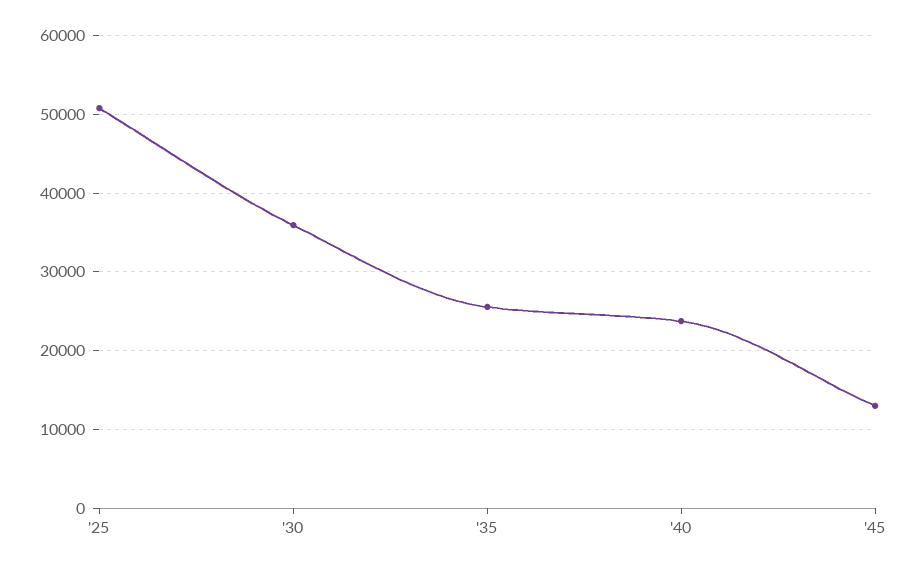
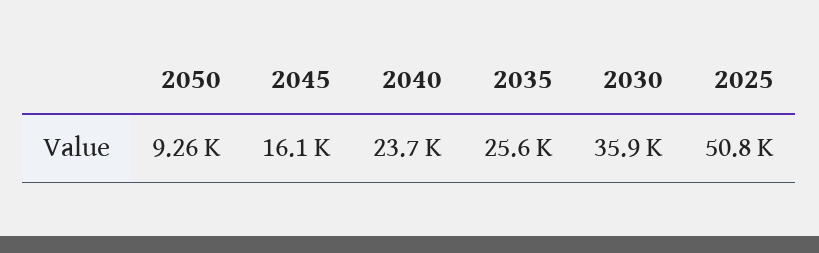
'45: 13000 -> 16100
2050: none -> 9260

